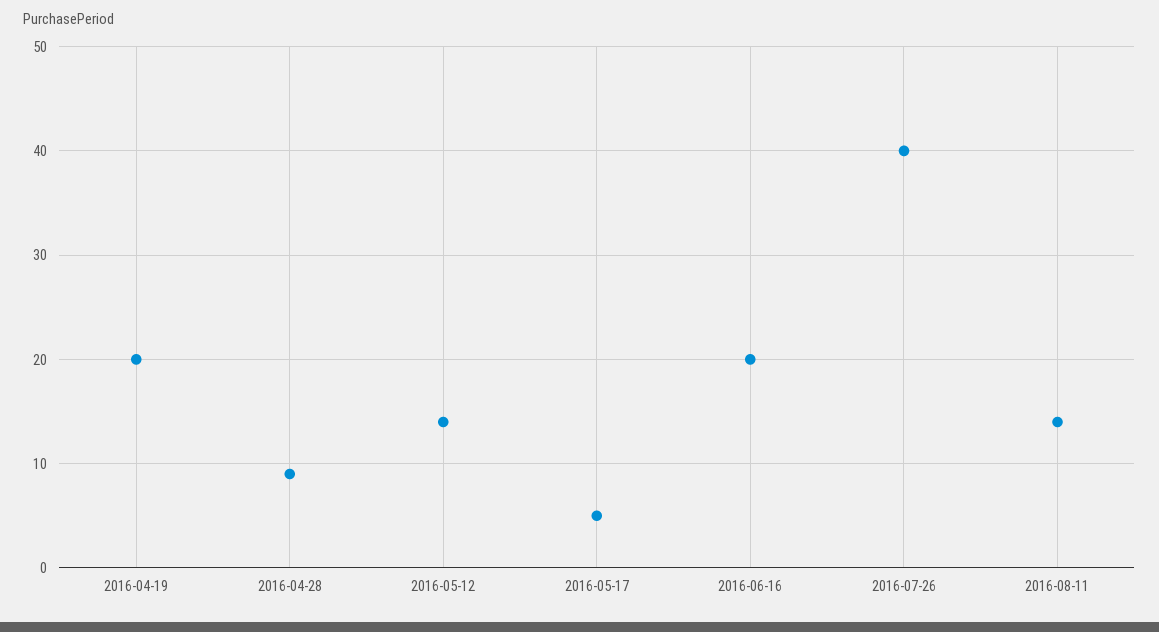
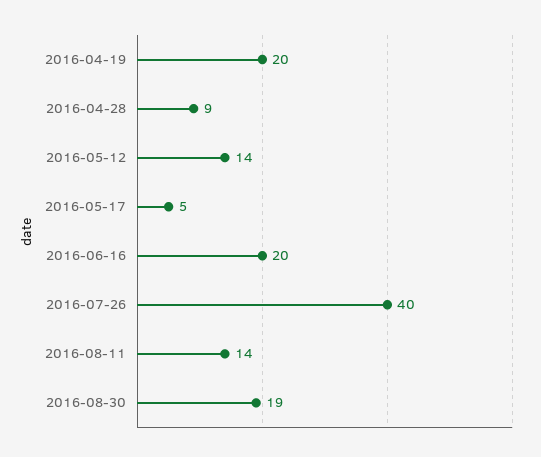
2016-08-30: none -> 19

